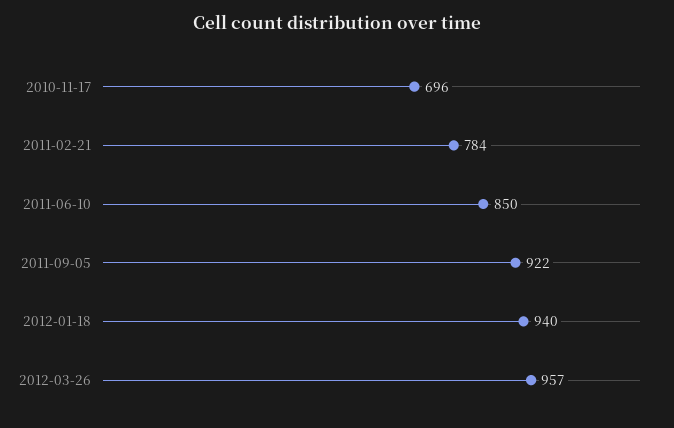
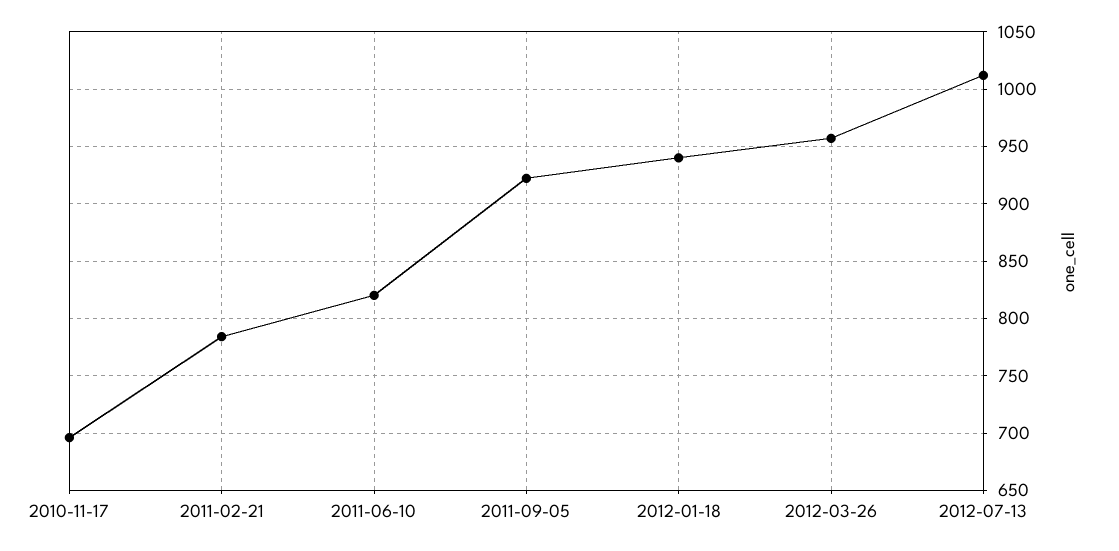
2011-06-10: 850 -> 820
2012-07-13: none -> 1010

